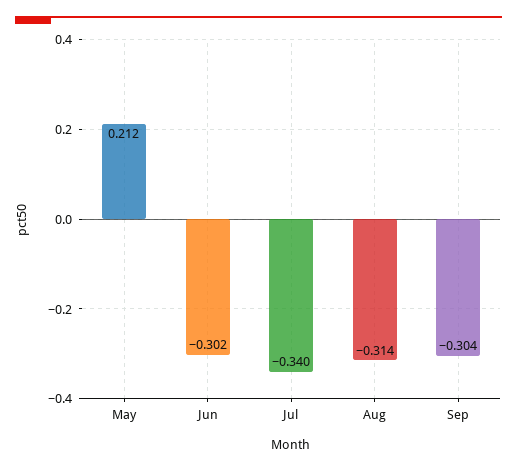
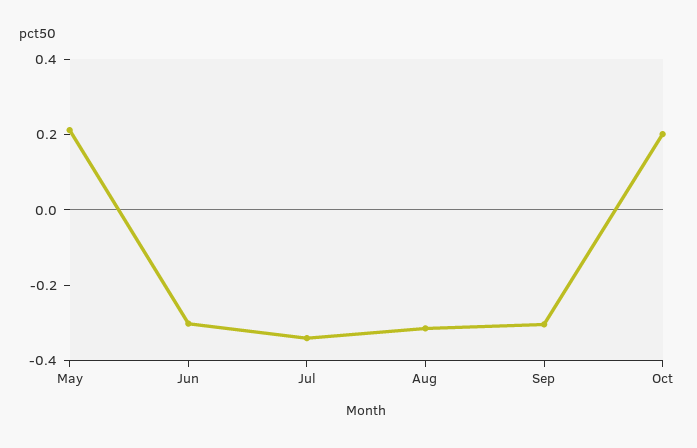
Oct: none -> 0.2

